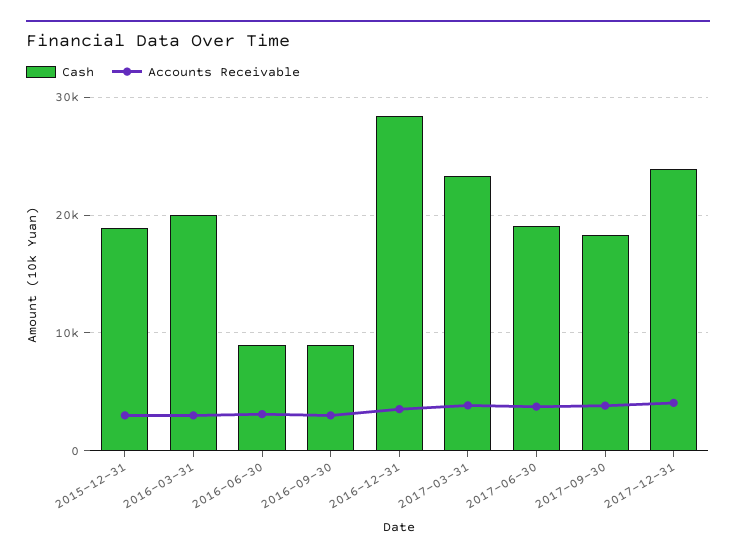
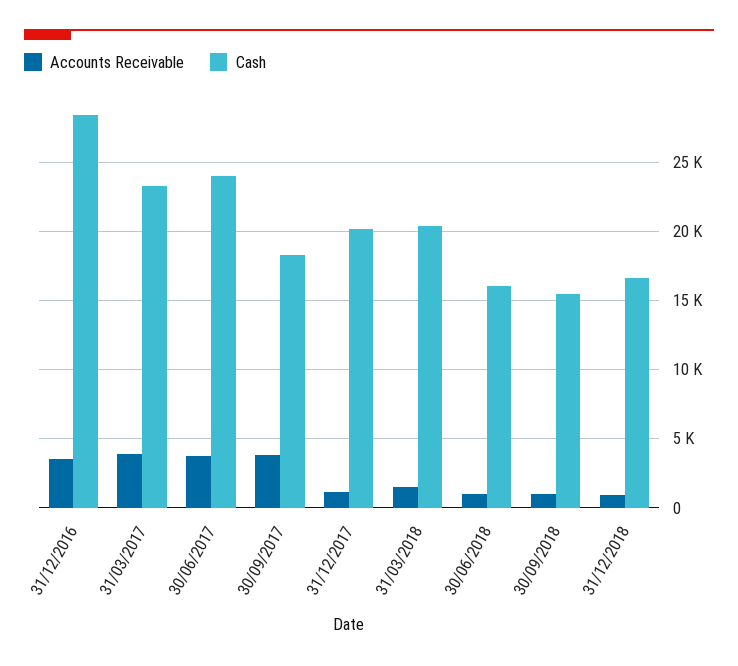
Cash, 2015-12-31: 19000 -> none
Accounts Receivable, 2015-12-31: 3000 -> none
Cash, 2016-03-31: 20000 -> none
Accounts Receivable, 2016-03-31: 3000 -> none
Cash, 2016-06-30: 9000 -> none
Accounts Receivable, 2016-06-30: 3000 -> none
Cash, 2016-09-30: 9000 -> none
Accounts Receivable, 2016-09-30: 3000 -> none
Cash, 2017-06-30: 19000 -> 24000
Cash, 2017-12-31: 24000 -> 20000
Accounts Receivable, 2017-12-31: 4000 -> 1000
Accounts Receivable, 31/03/2018: none -> 1500
Cash, 31/03/2018: none -> 20500
Accounts Receivable, 30/06/2018: none -> 1000
Cash, 30/06/2018: none -> 16000
Accounts Receivable, 30/09/2018: none -> 1000
Cash, 30/09/2018: none -> 15500
Accounts Receivable, 31/12/2018: none -> 1000
Cash, 31/12/2018: none -> 16500

